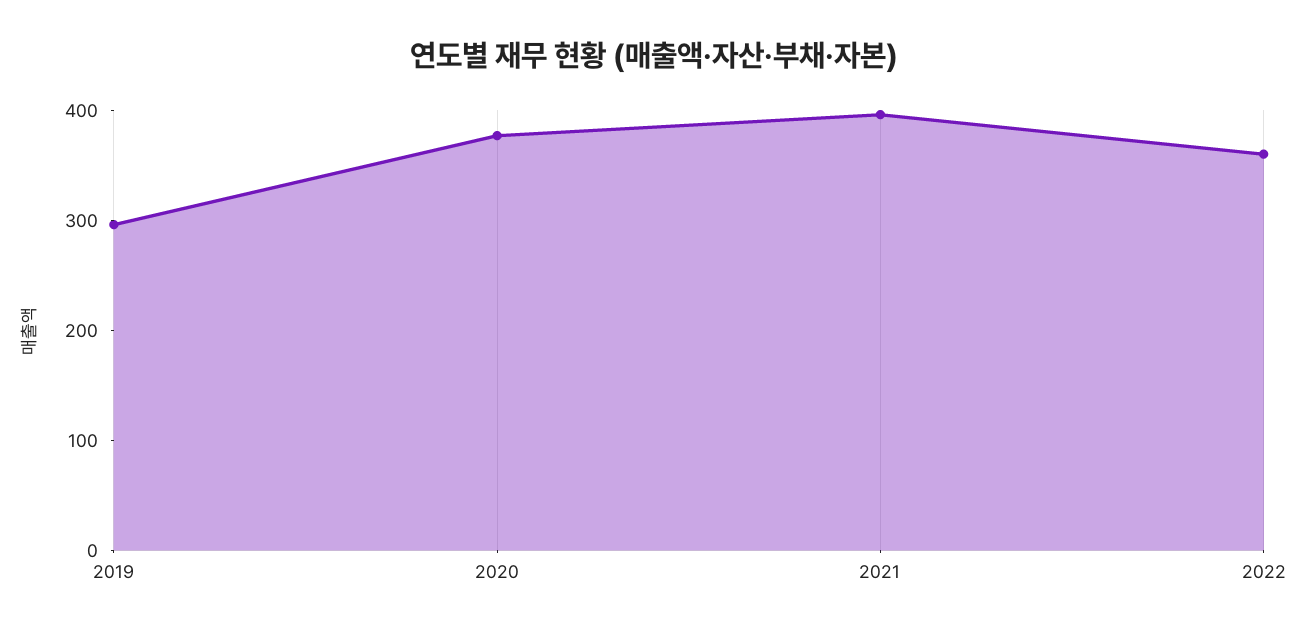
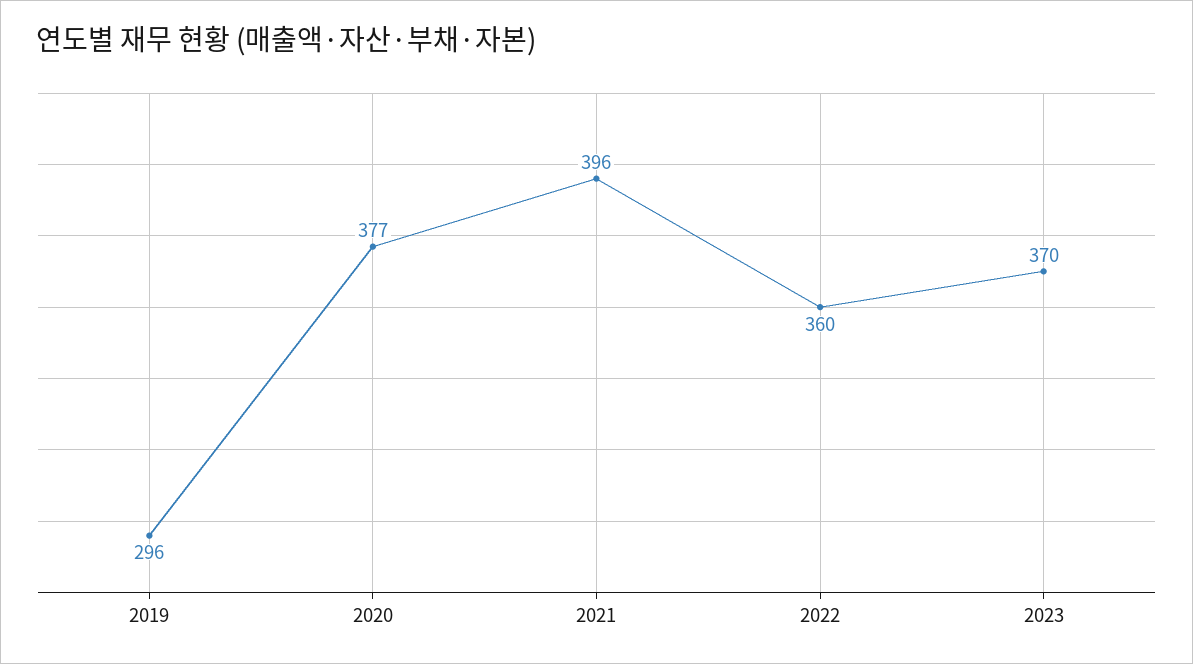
2023: none -> 370

